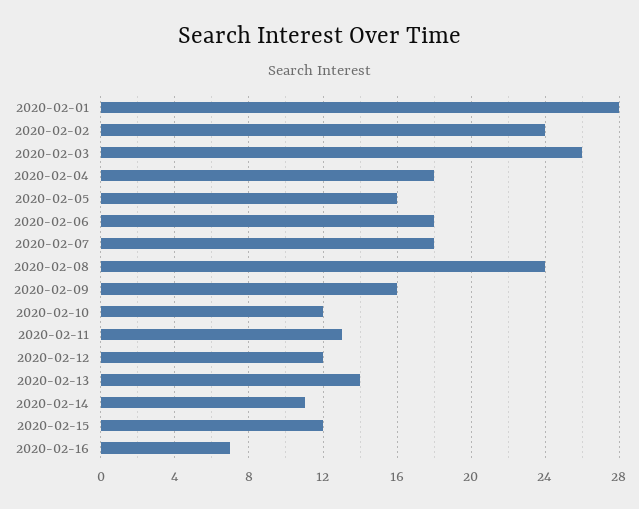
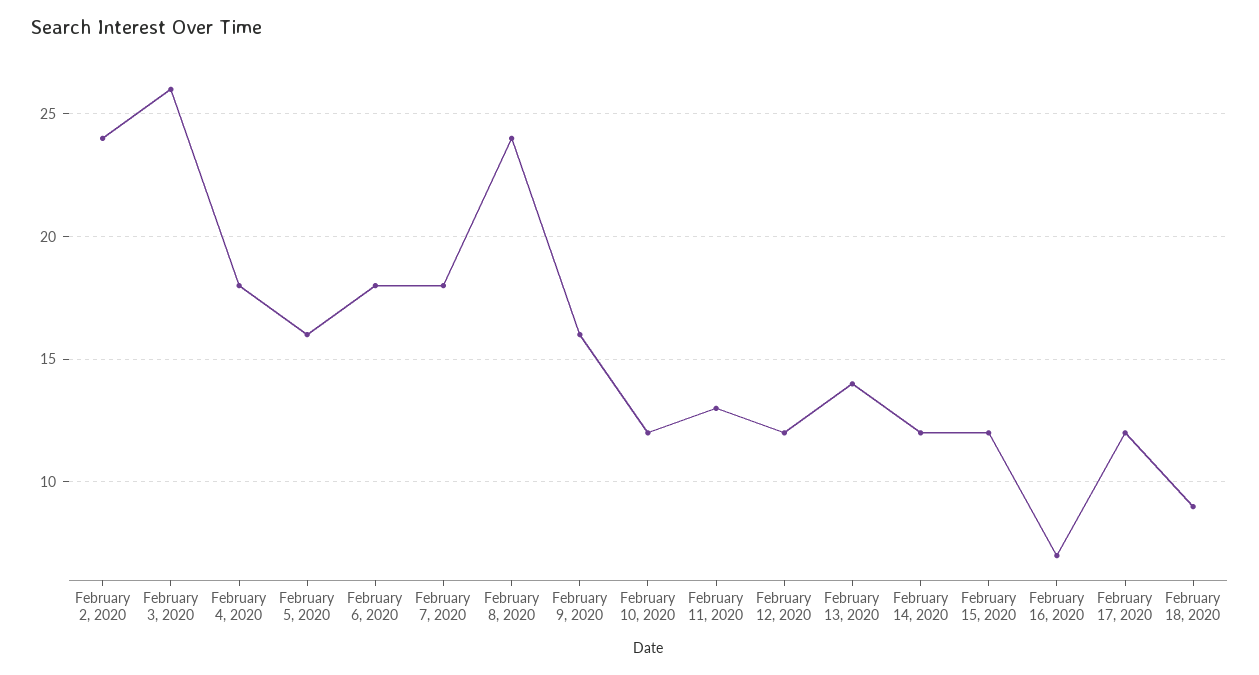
2020-02-01: 28 -> none
2020-02-14: 11 -> 12
February 17, 2020: none -> 12
February 18, 2020: none -> 9

